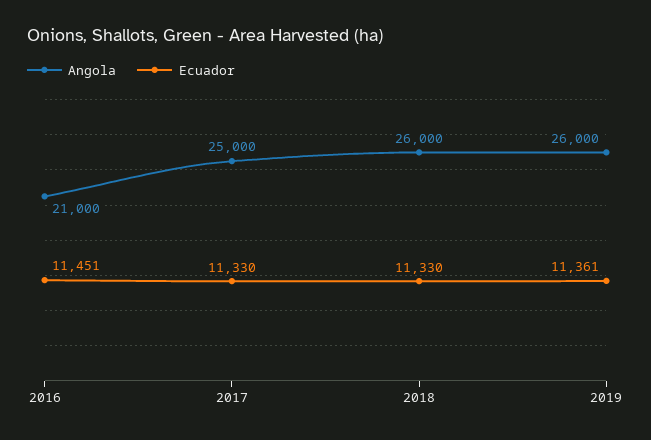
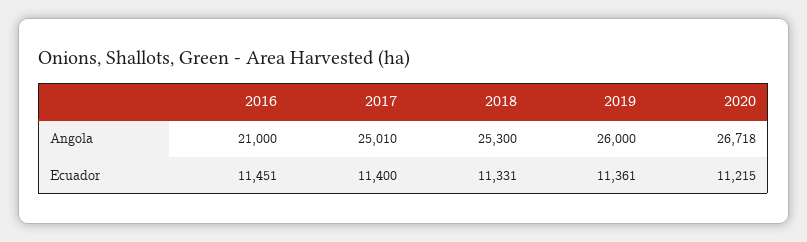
Angola, 2017: 25000 -> 25010
Ecuador, 2017: 11330 -> 11400
Angola, 2018: 26000 -> 25300
Ecuador, 2018: 11330 -> 11331
Angola, 2020: none -> 26718
Ecuador, 2020: none -> 11215

